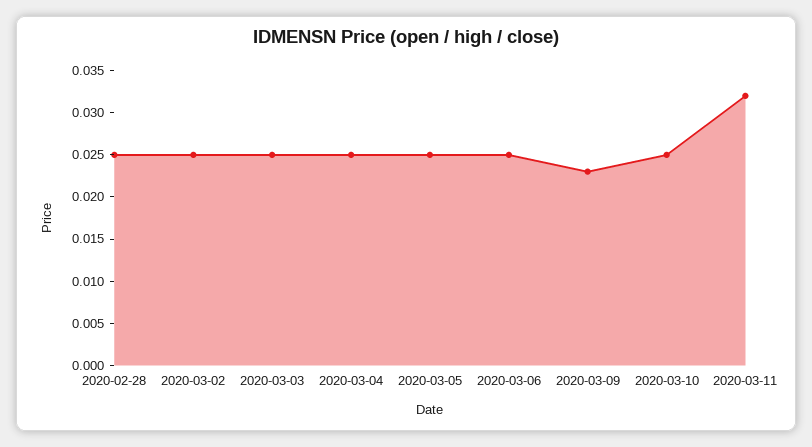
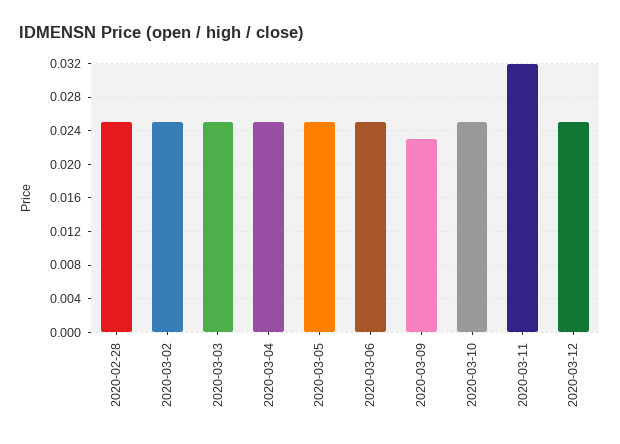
2020-03-12: none -> 0.025

